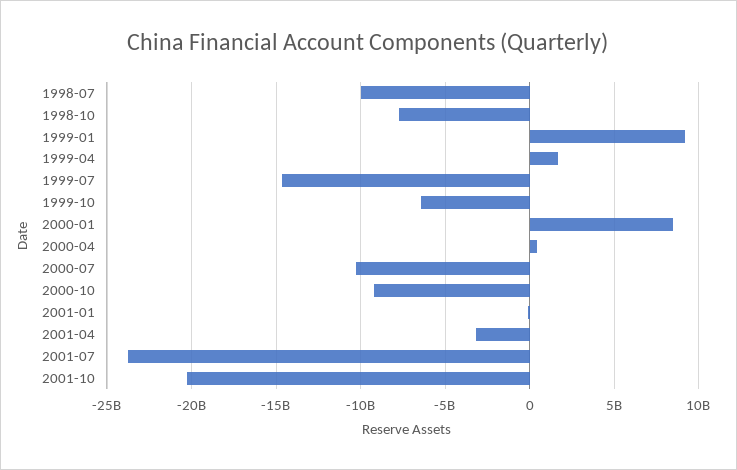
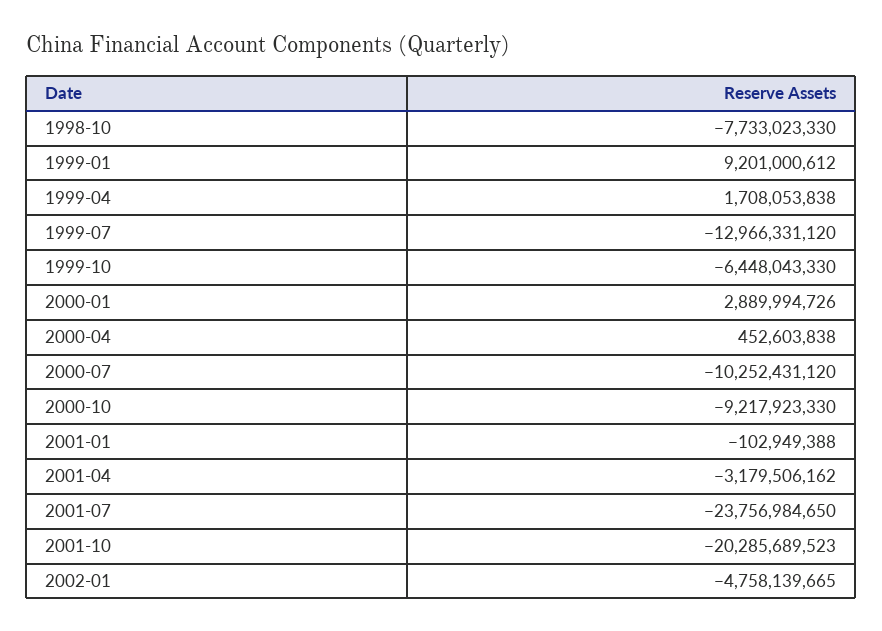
1998-07: -10000000000 -> none
1999-07: -14500000000 -> -12966331120
2000-01: 8500000000 -> 2889994726
2002-01: none -> -4758139665

